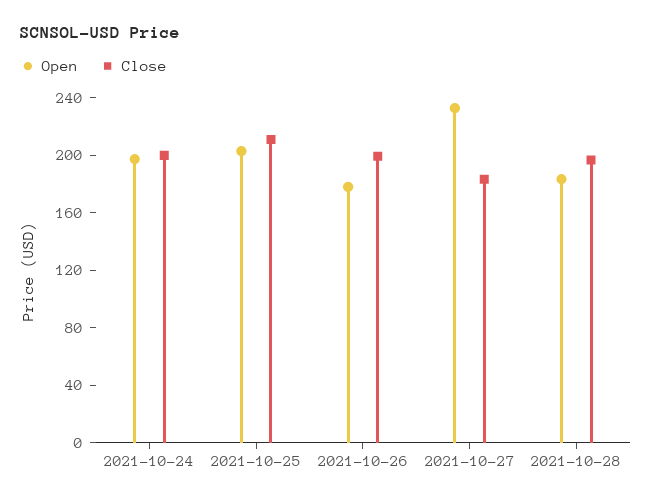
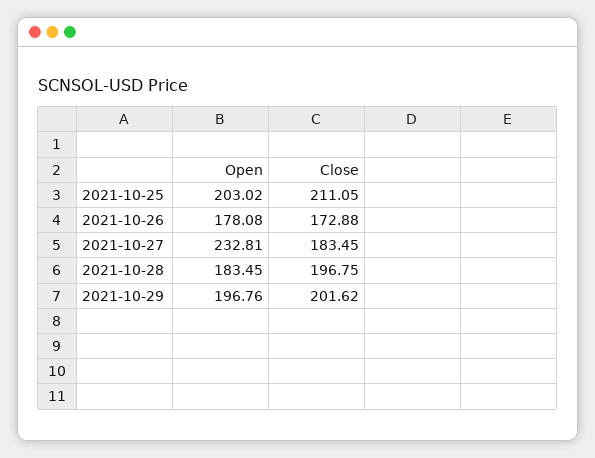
Open, 2021-10-24: 200 -> none
Close, 2021-10-24: 200 -> none
Close, 2021-10-26: 200 -> 172.88
Open, 2021-10-29: none -> 196.76
Close, 2021-10-29: none -> 201.62

